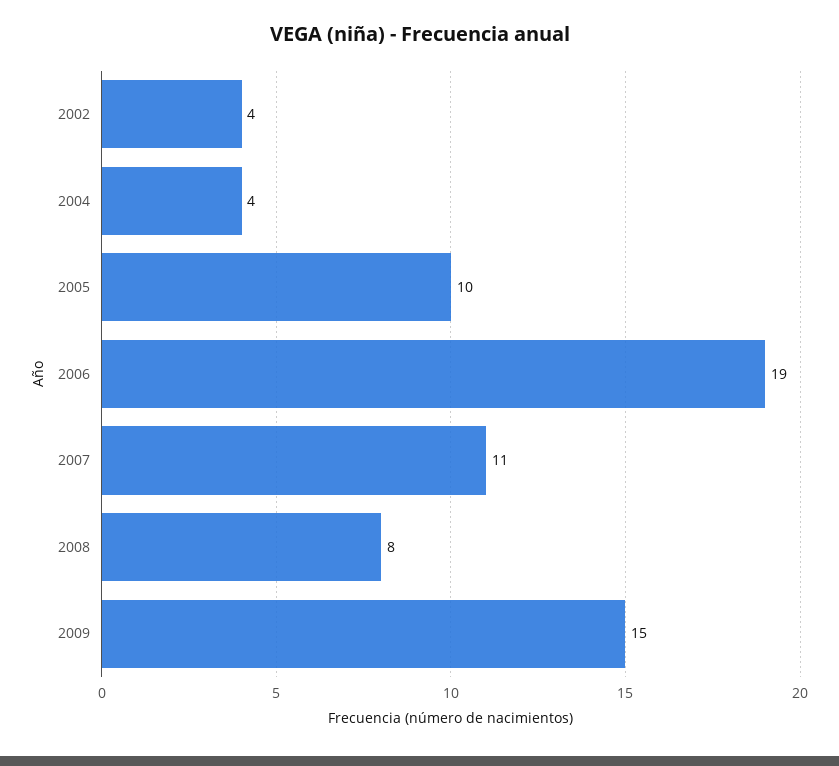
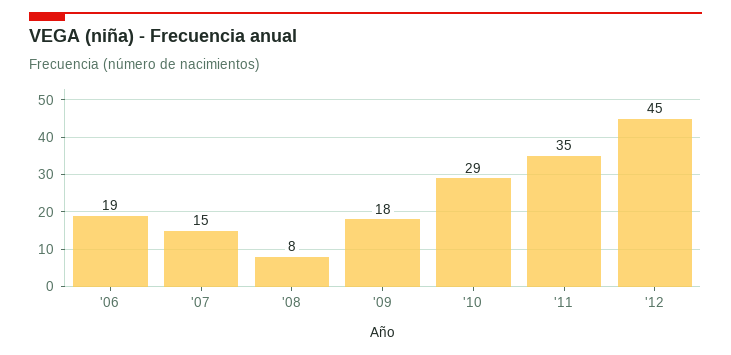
2002: 4 -> none
2004: 4 -> none
2005: 10 -> none
2007: 11 -> 15
2009: 15 -> 18
'10: none -> 29
'11: none -> 35
'12: none -> 45

